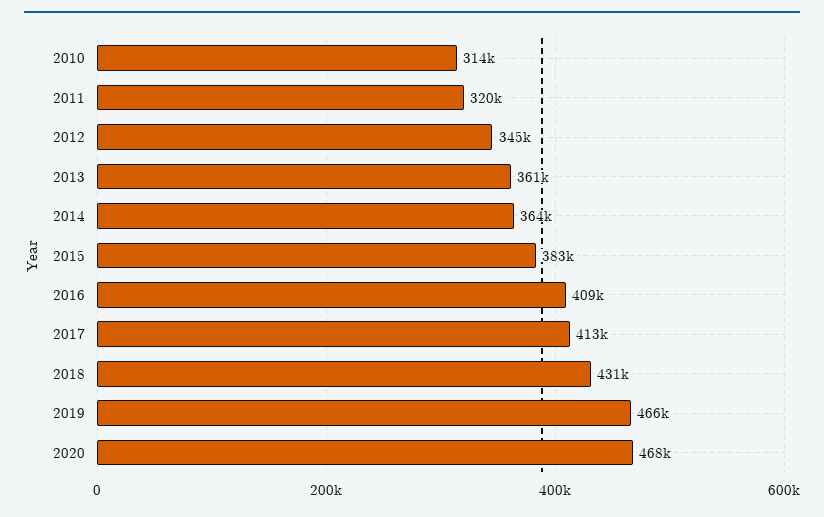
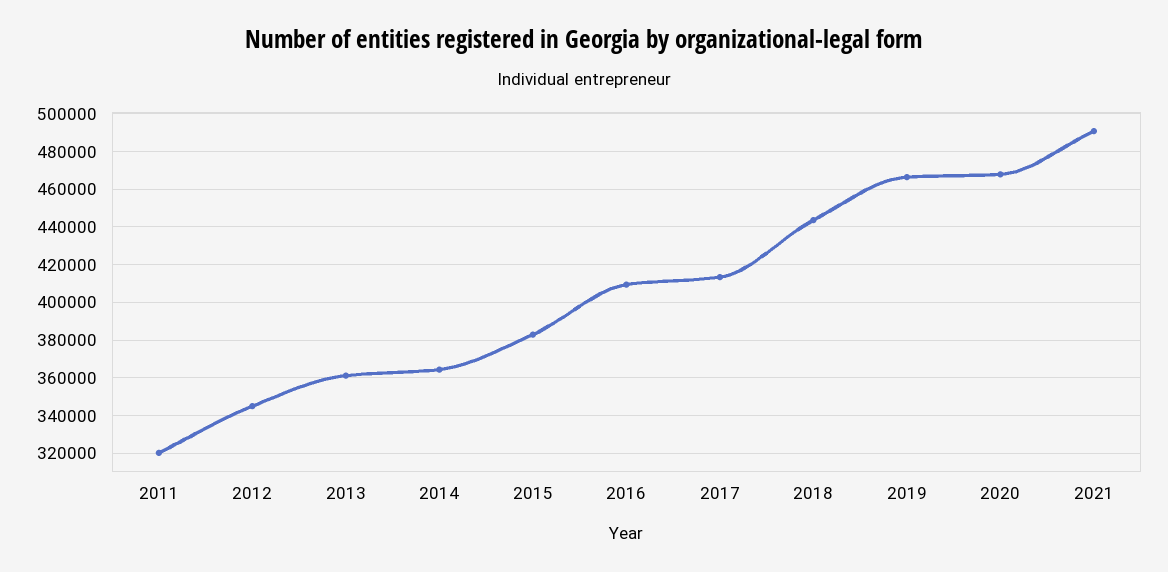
2010: 314000 -> none
2018: 431000 -> 445000
2021: none -> 490000

